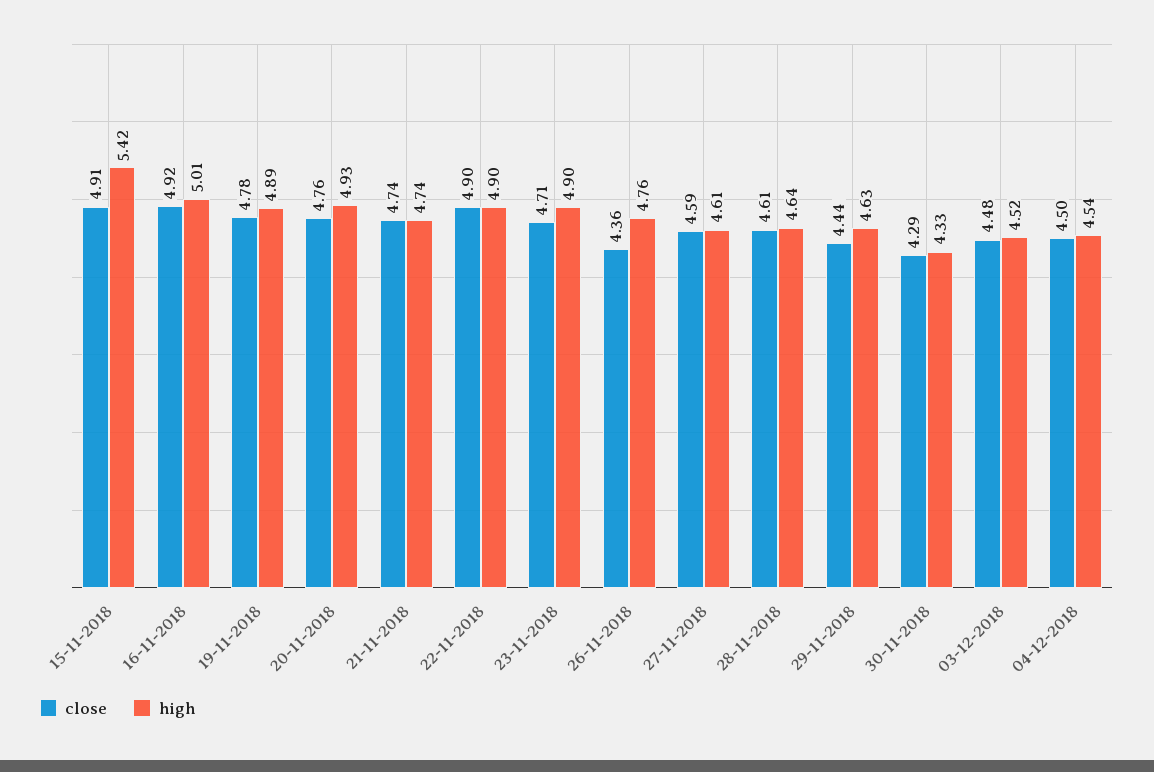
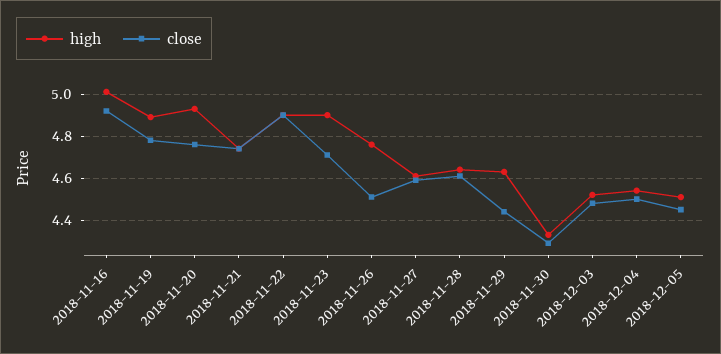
close, 15-11-2018: 4.91 -> none
high, 15-11-2018: 5.42 -> none
close, 26-11-2018: 4.36 -> 4.5
high, 2018-12-05: none -> 4.5
close, 2018-12-05: none -> 4.45

